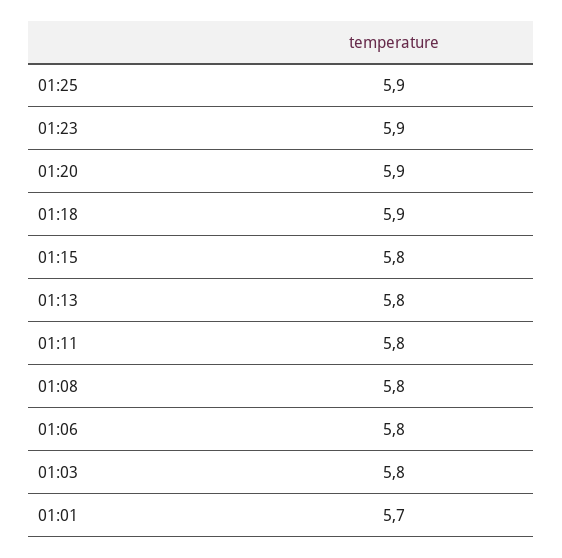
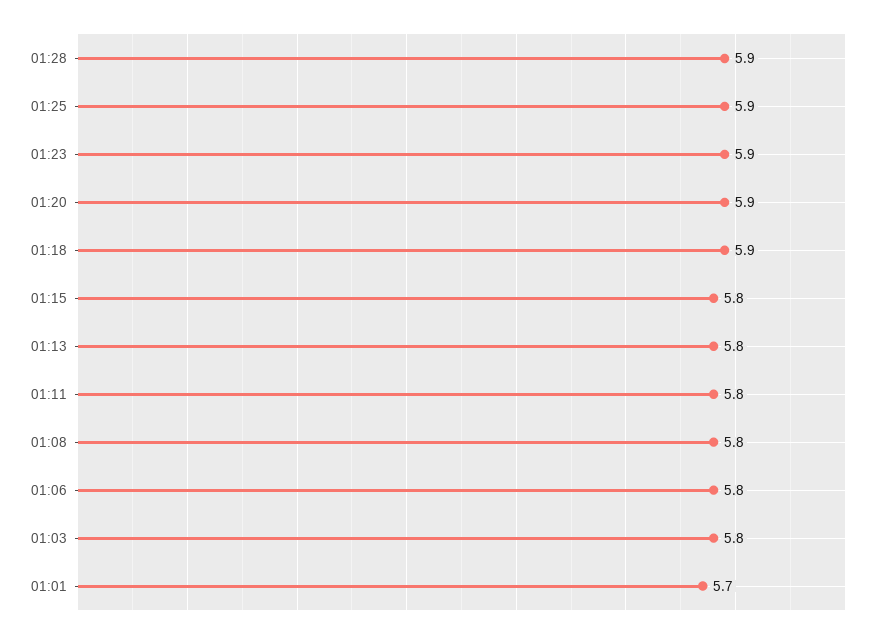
01:28: none -> 5.9

